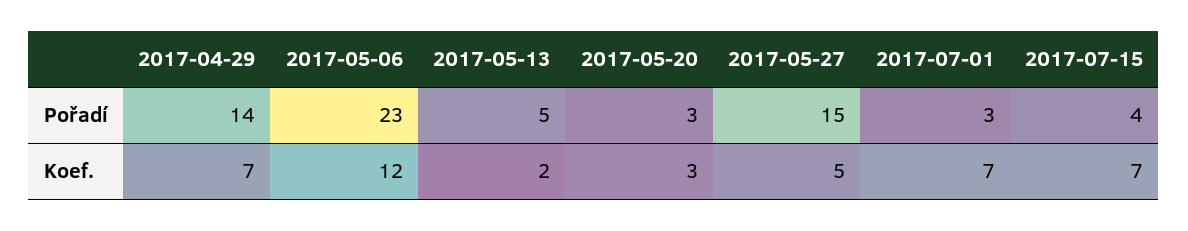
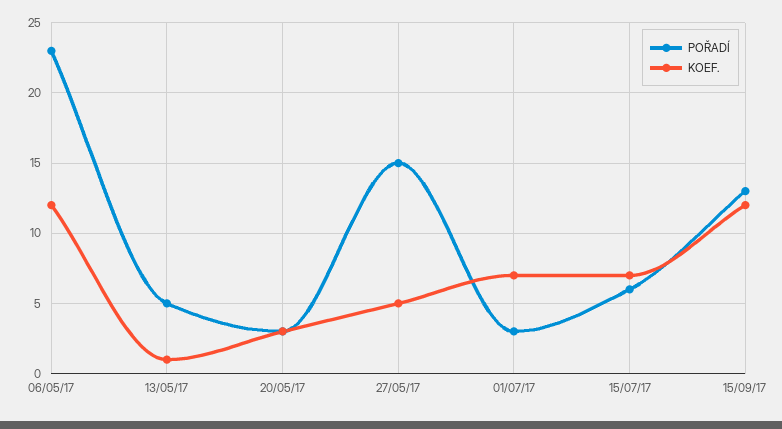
Pořadí, 2017-04-29: 14 -> none
Pořadí, 2017-07-15: 4 -> 6
Koef., 2017-04-29: 7 -> none
Koef., 2017-05-13: 2 -> 1
Pořadí, 15/09/17: none -> 13
Koef., 15/09/17: none -> 12

